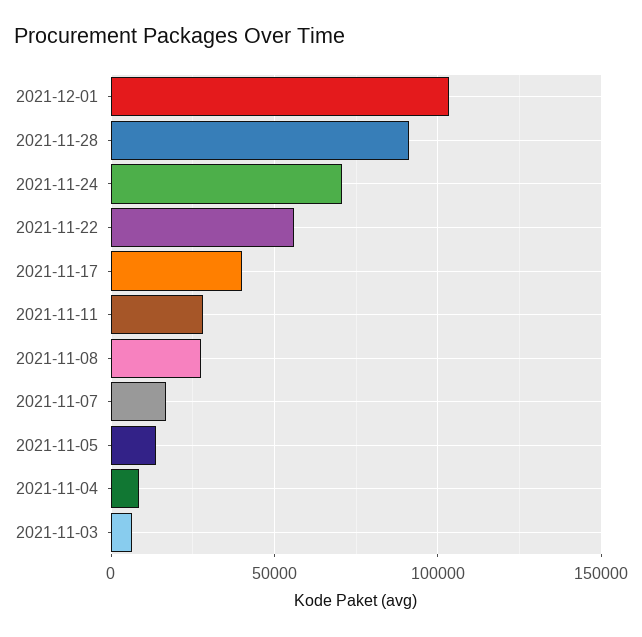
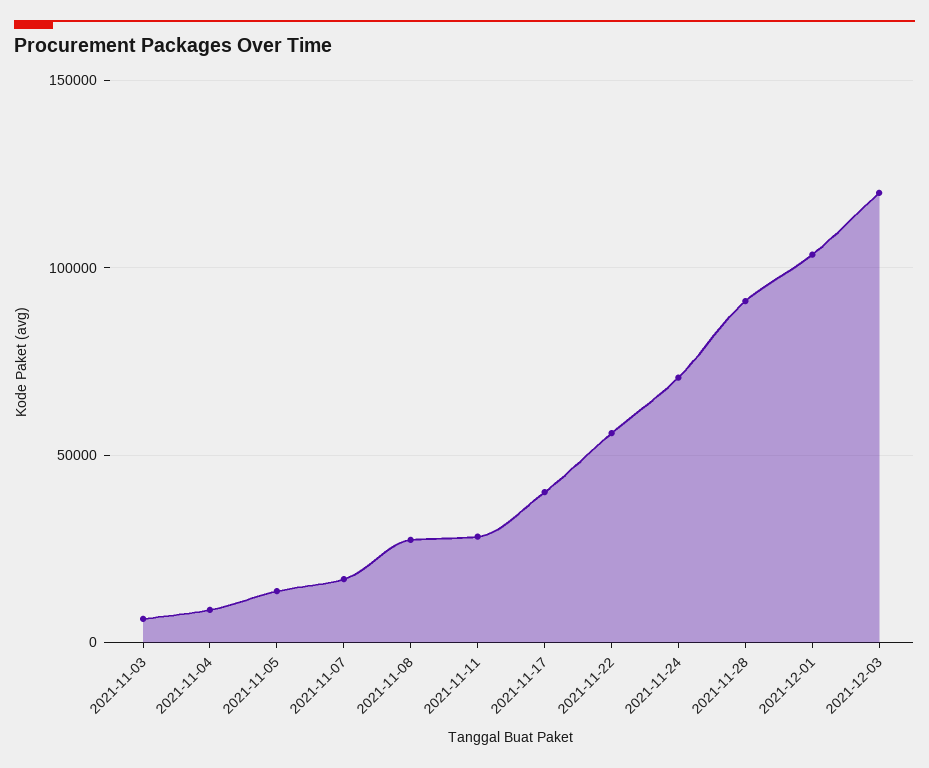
2021-12-03: none -> 120000

